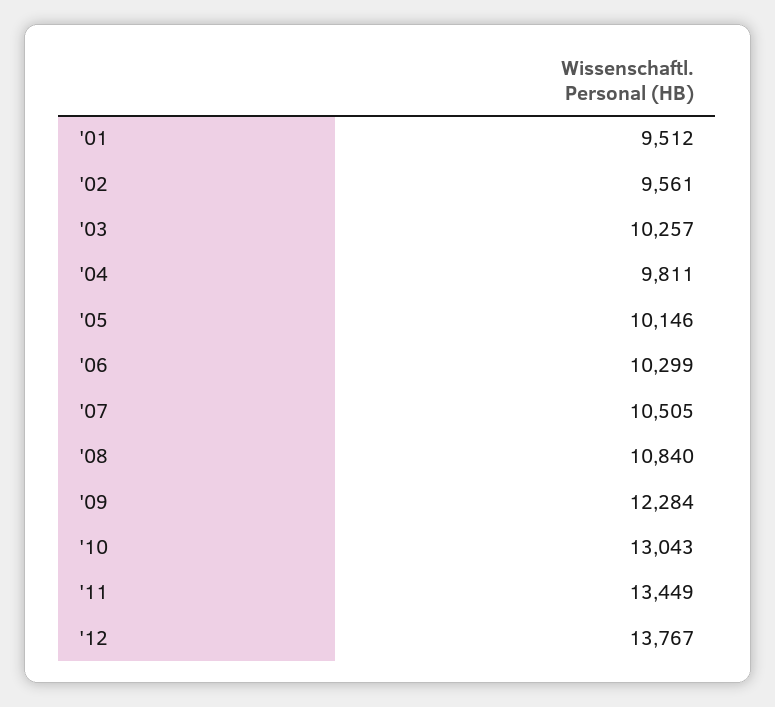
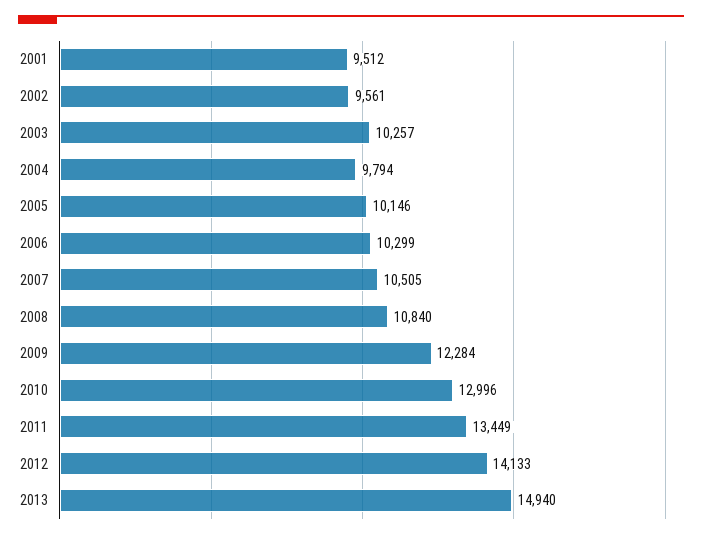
'04: 9811 -> 9794
'10: 13043 -> 12996
'12: 13767 -> 14133
2013: none -> 14940

